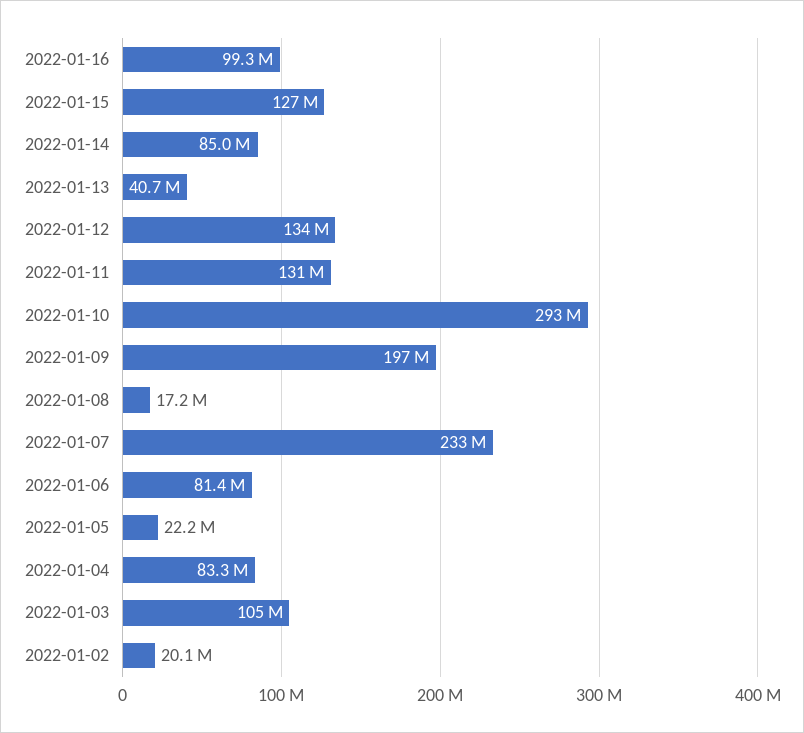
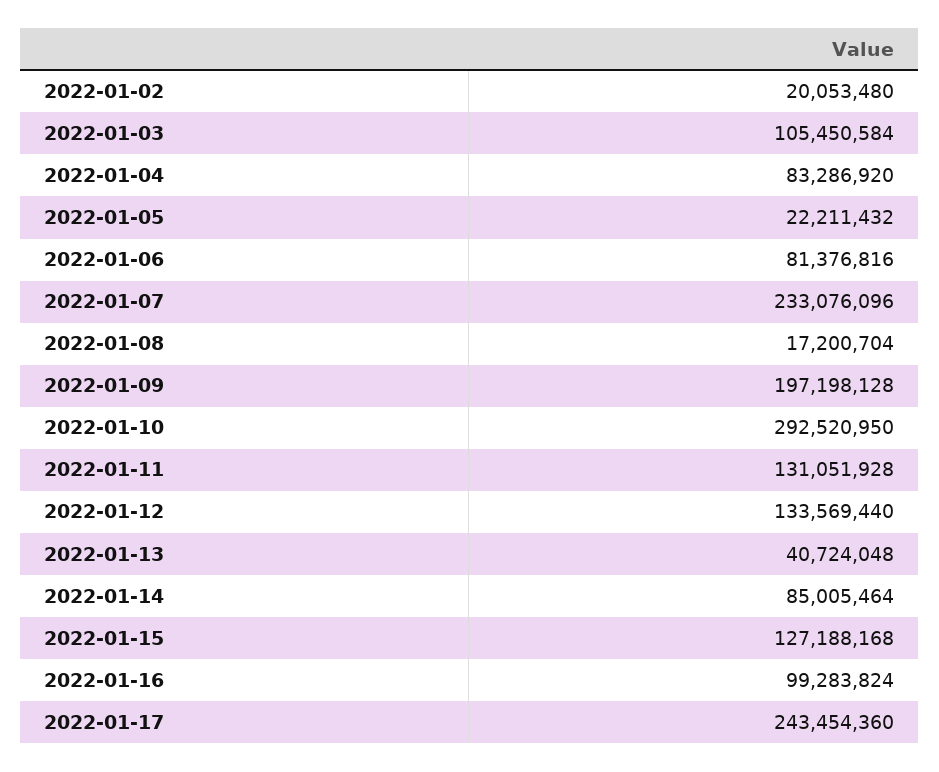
2022-01-17: none -> 243454360

